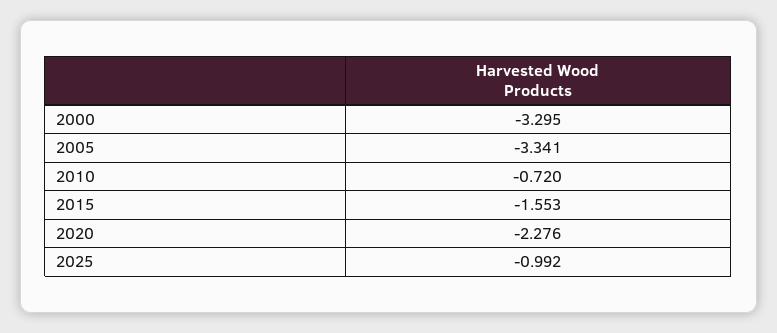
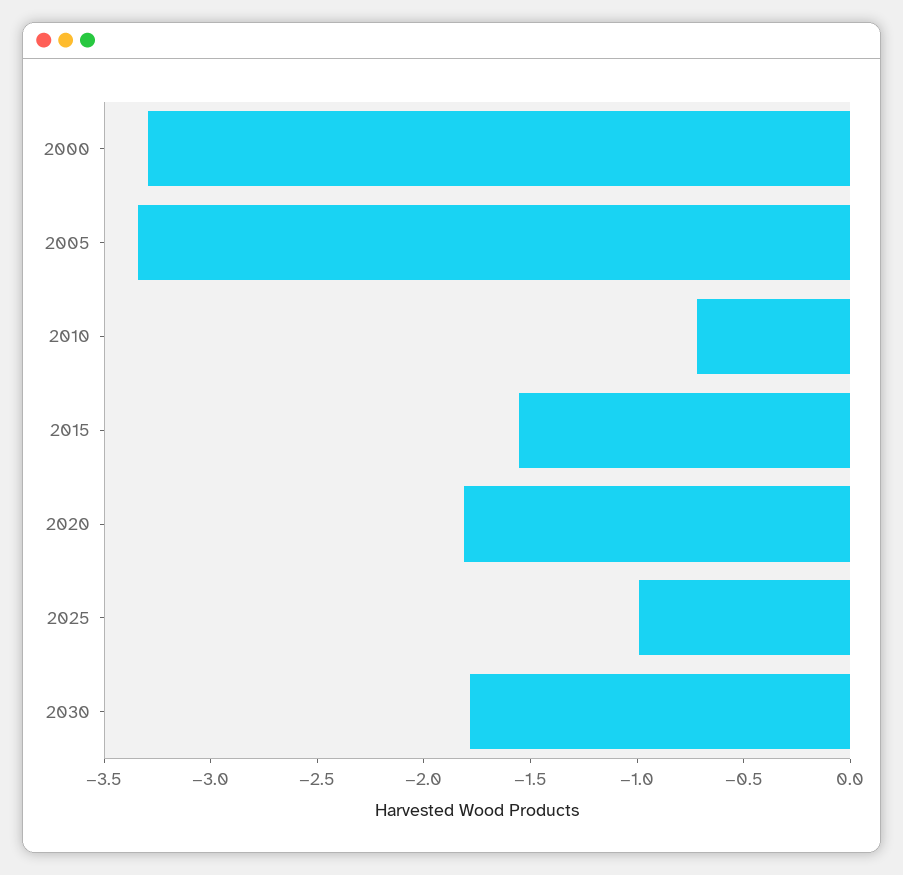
2020: -2.276 -> -1.8
2030: none -> -1.8

